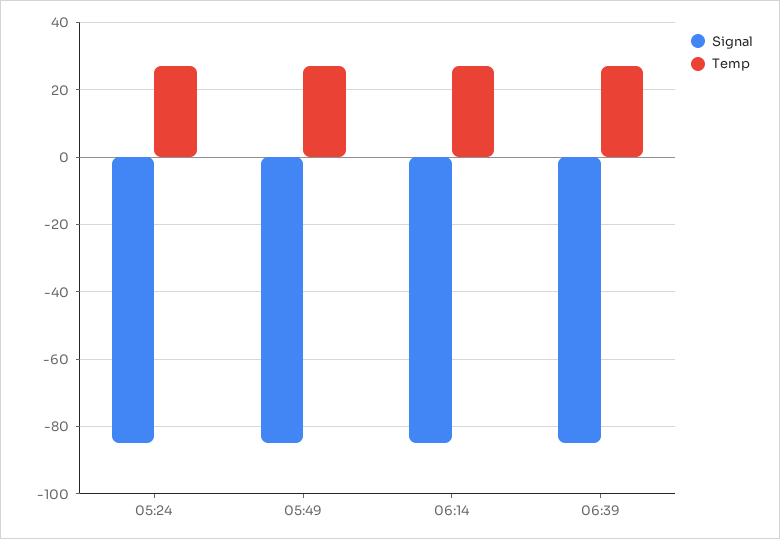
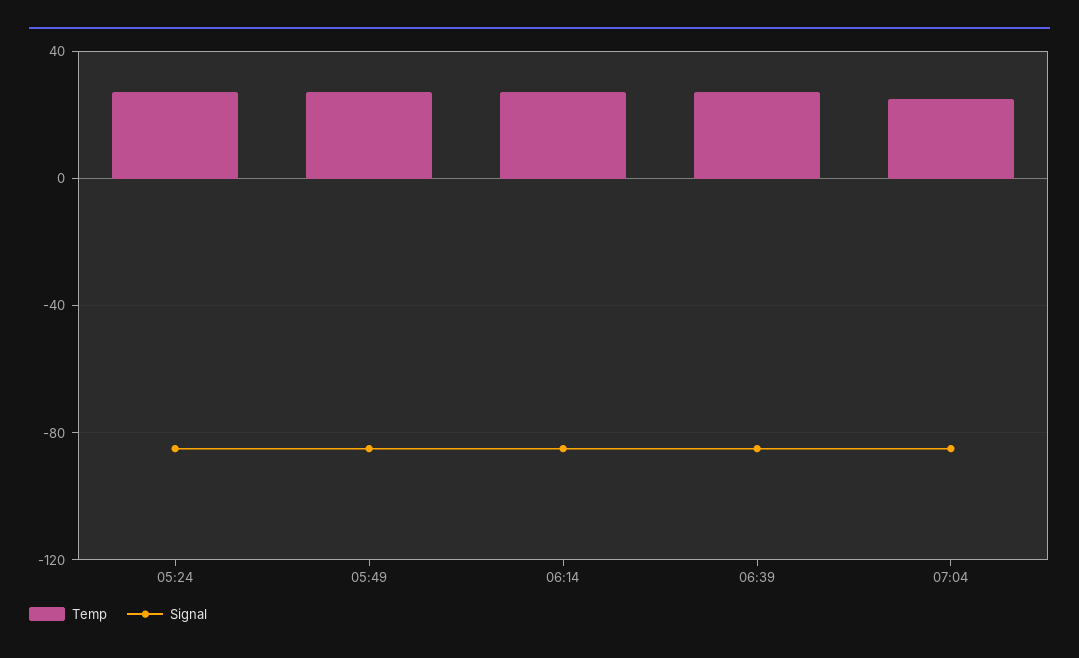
Temp, 07:04: none -> 25
Signal, 07:04: none -> -85

